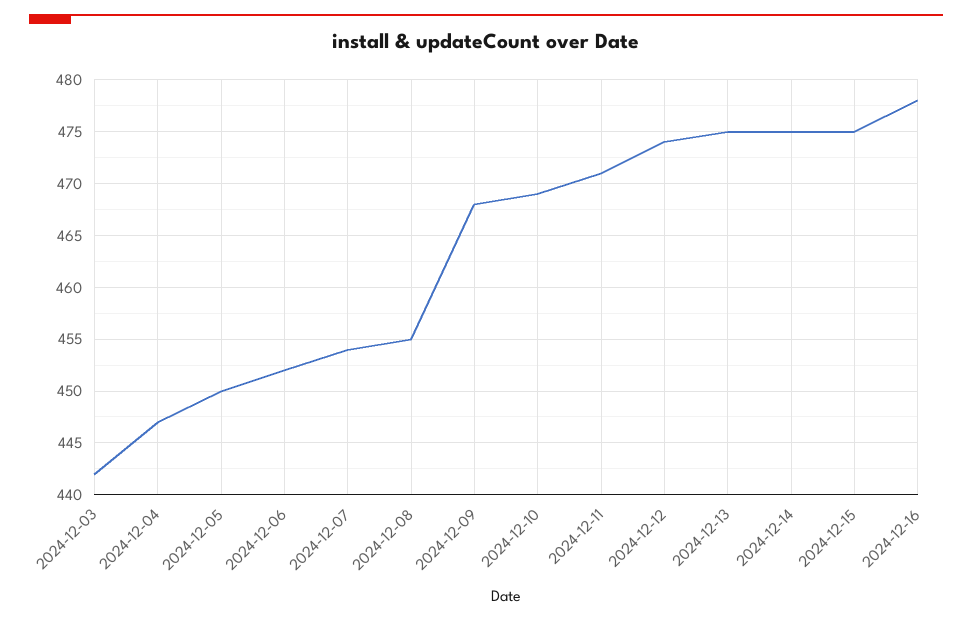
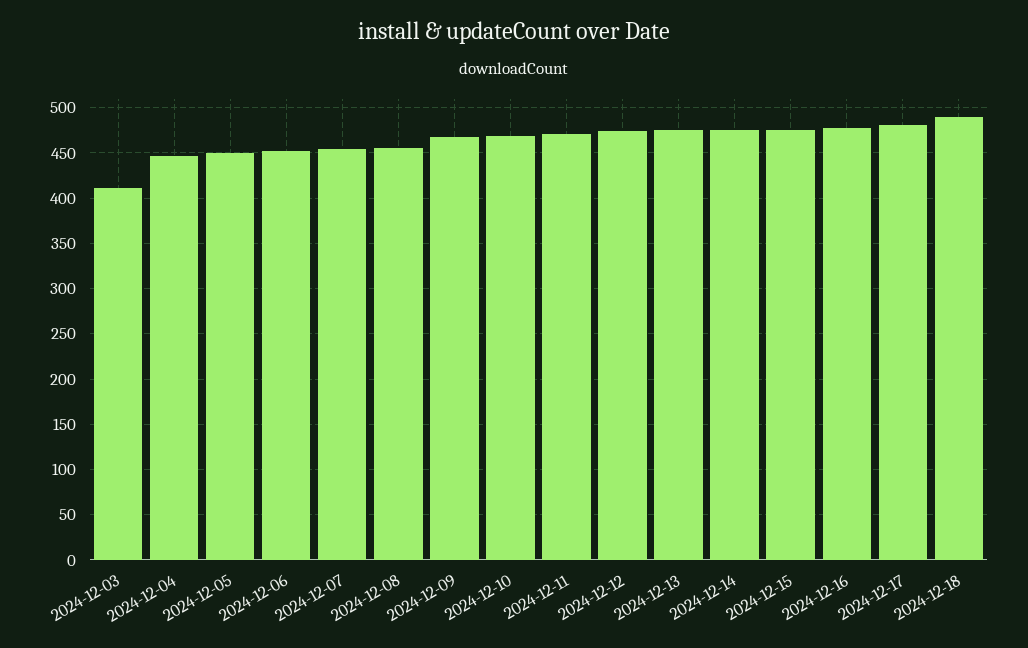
2024-12-03: 442 -> 410
2024-12-17: none -> 480
2024-12-18: none -> 490

